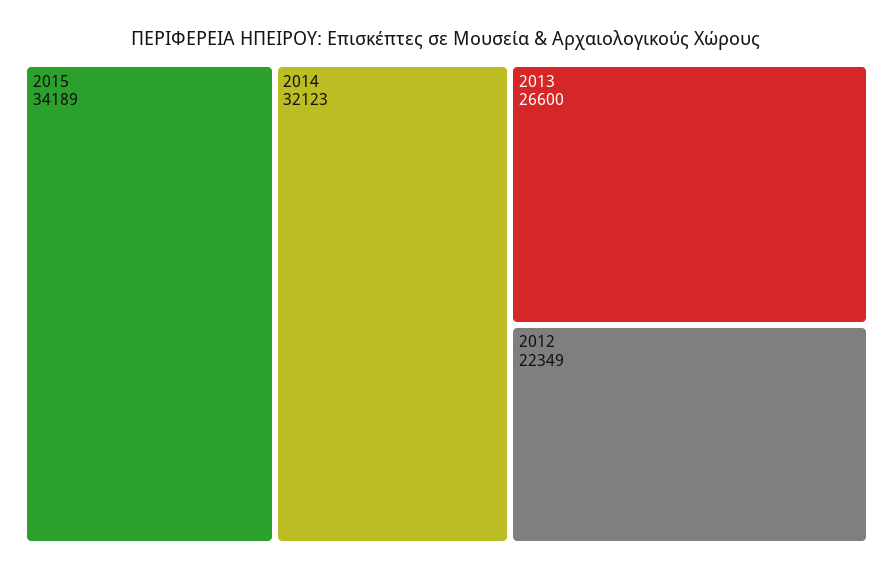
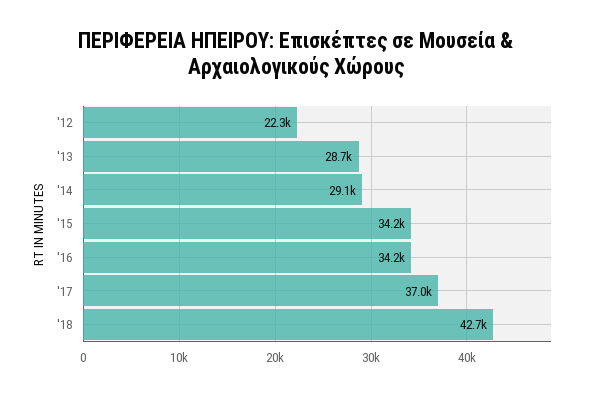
2014: 32123 -> 29100
2013: 26600 -> 28700
'16: none -> 34200
'17: none -> 37000
'18: none -> 42700

